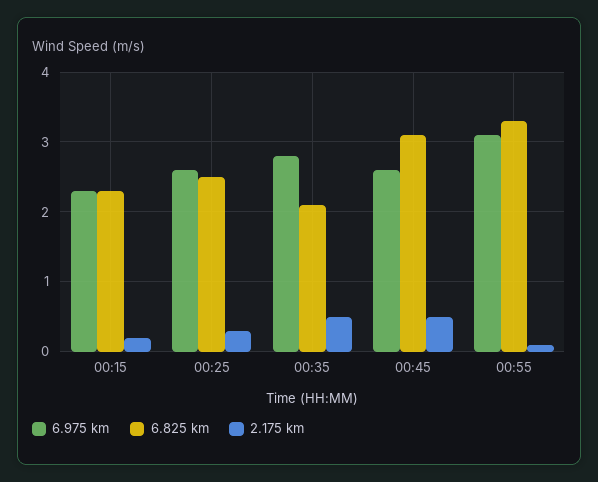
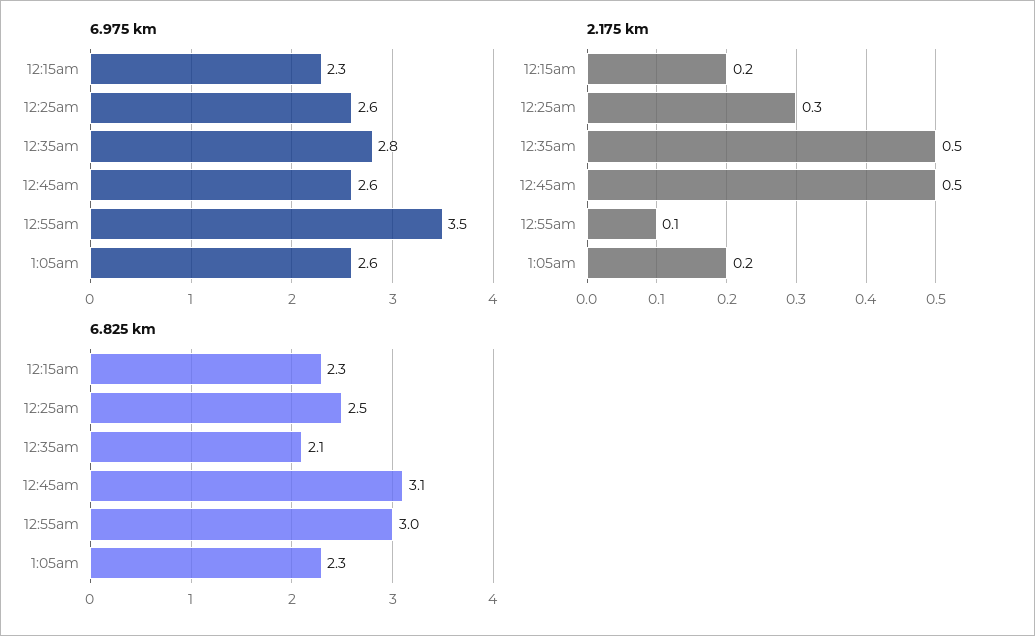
6.975 km, 00:55: 3.1 -> 3.5
6.825 km, 00:55: 3.3 -> 3
6.975 km, 1:05am: none -> 2.6
2.175 km, 1:05am: none -> 0.2
6.825 km, 1:05am: none -> 2.3

